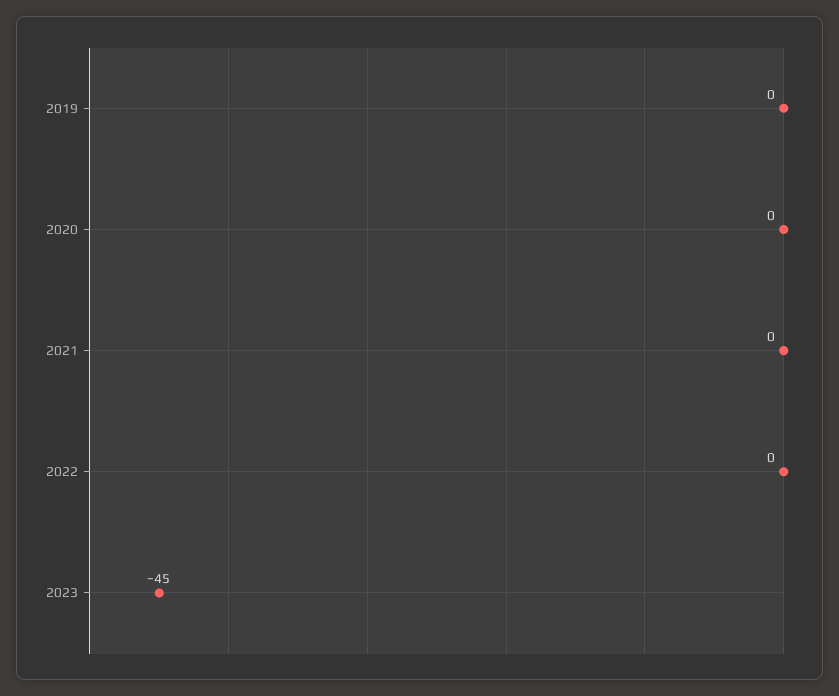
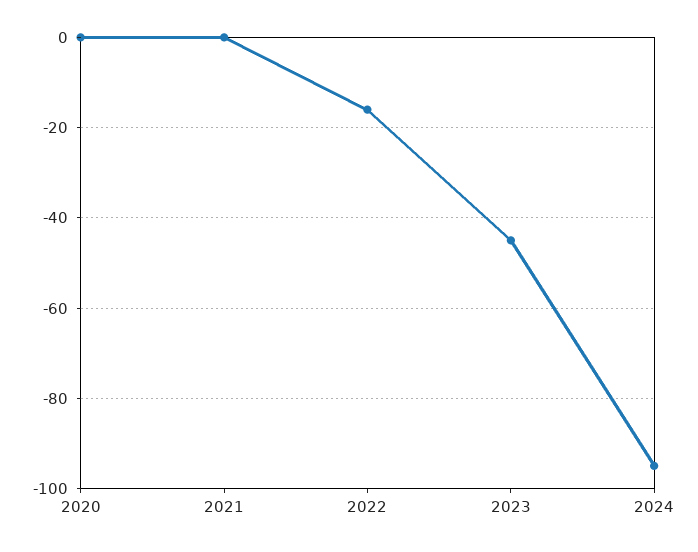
2019: 0 -> none
2022: 0 -> -15
2024: none -> -95

